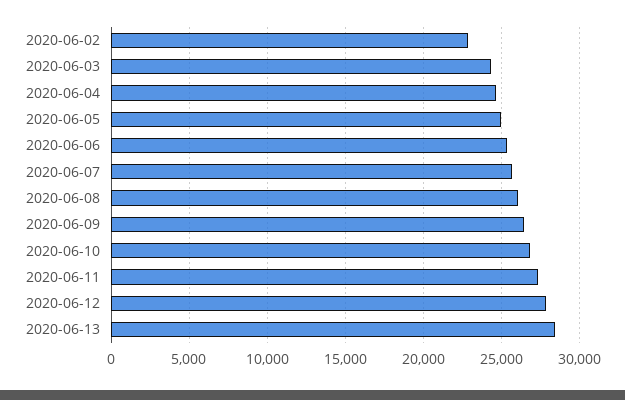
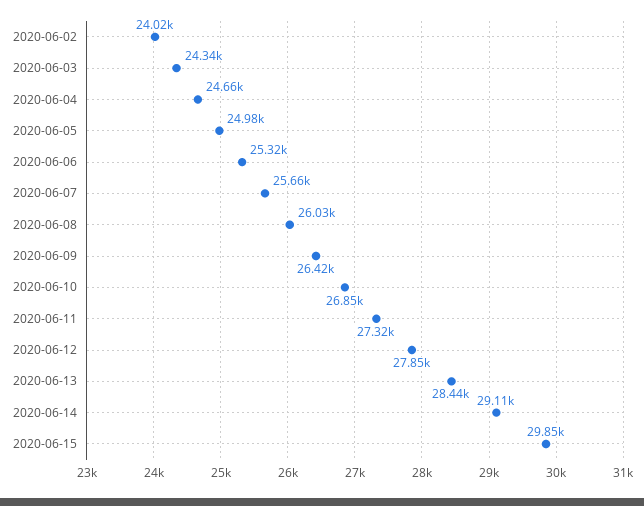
2020-06-02: 23000 -> 24020
2020-06-14: none -> 29110
2020-06-15: none -> 29850

